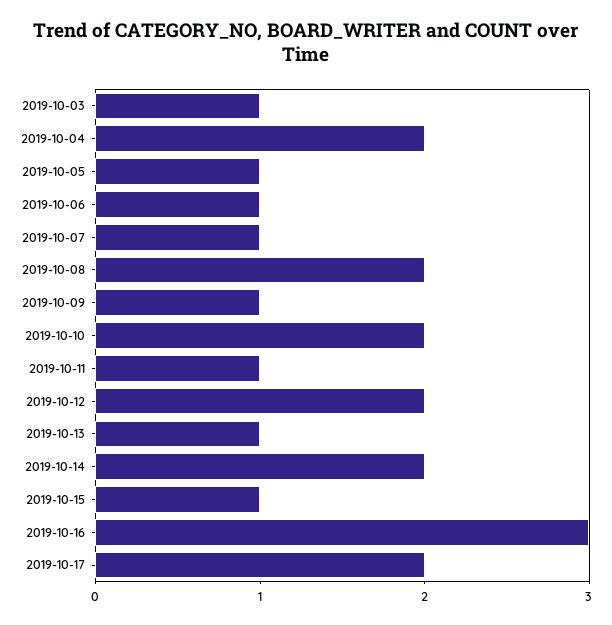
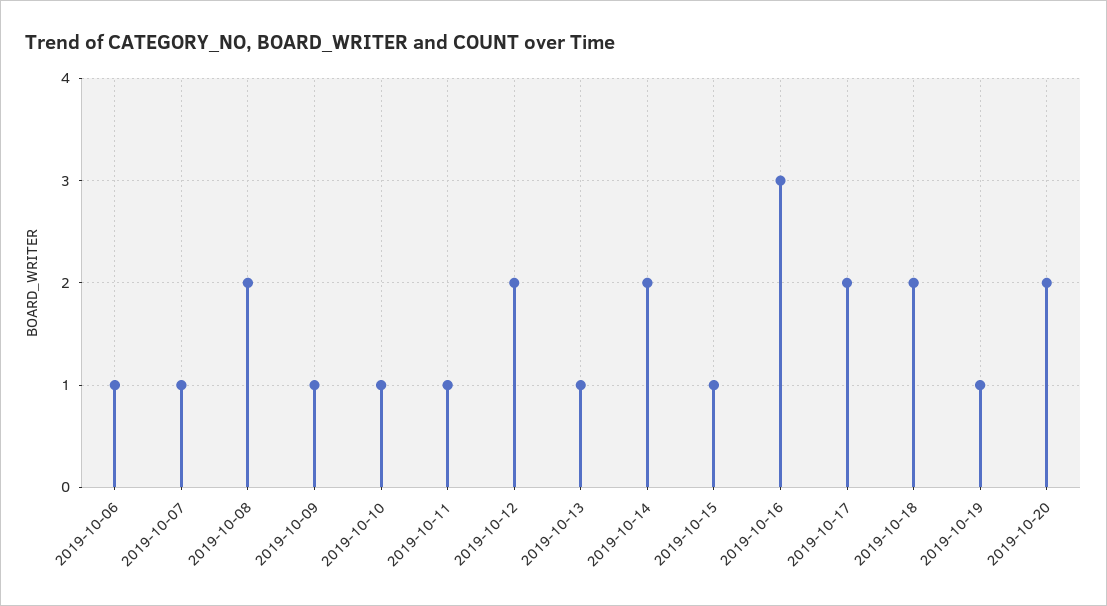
2019-10-03: 1 -> none
2019-10-04: 2 -> none
2019-10-05: 1 -> none
2019-10-10: 2 -> 1
2019-10-18: none -> 2
2019-10-19: none -> 1
2019-10-20: none -> 2

